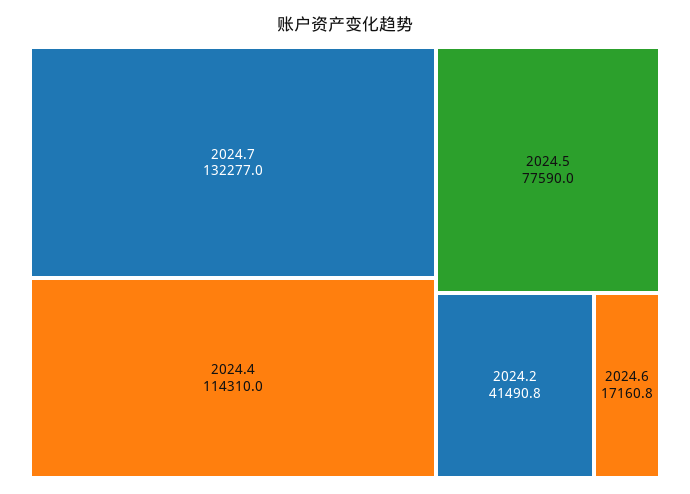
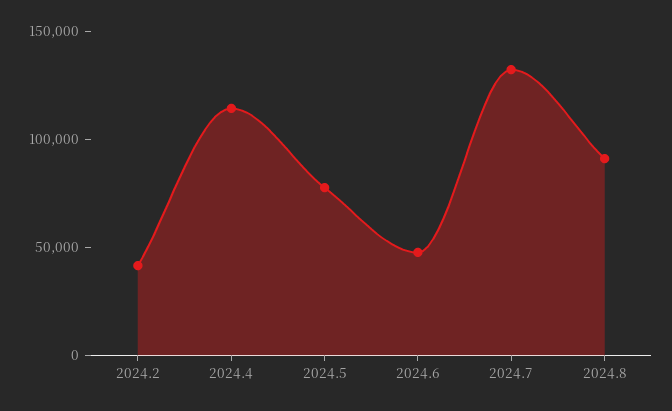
2024.6: 17160.8 -> 50000
2024.8: none -> 90000

